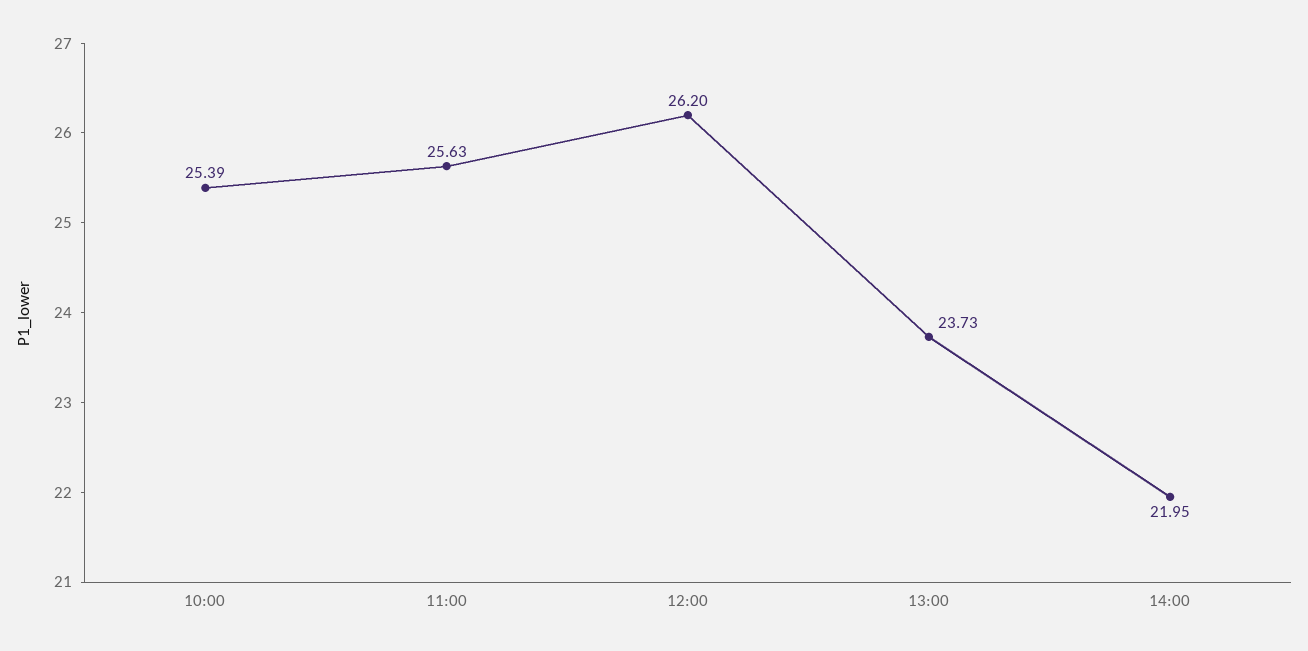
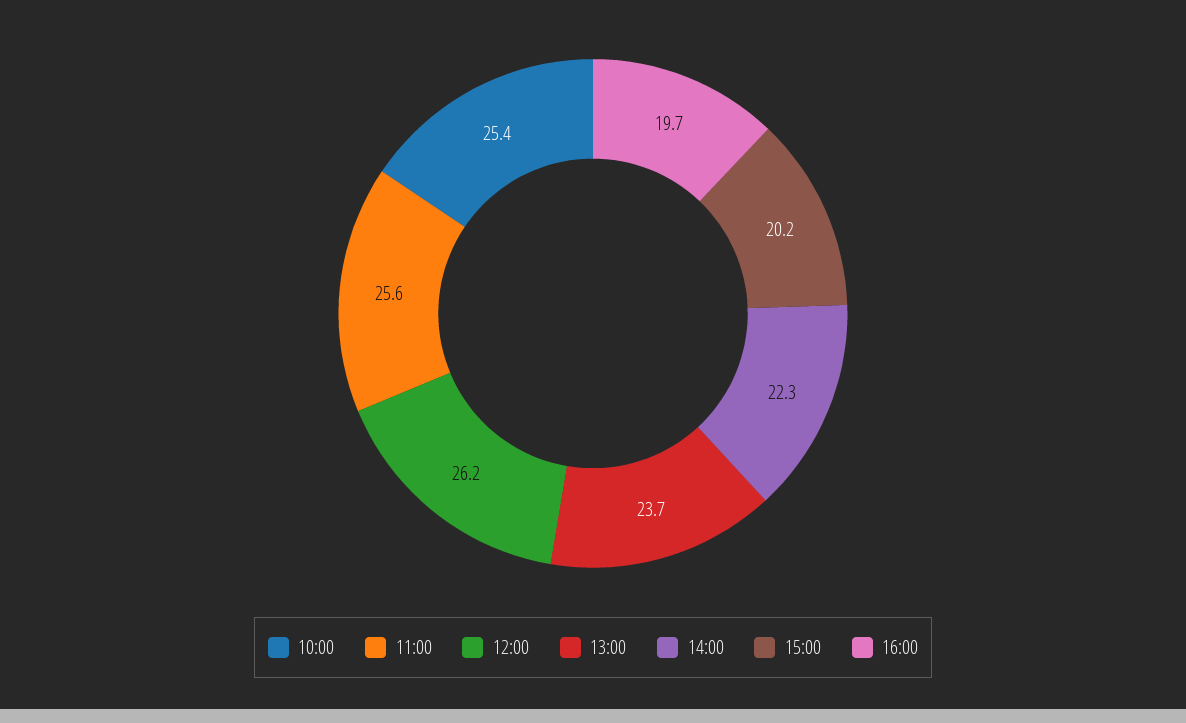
14:00: 21.95 -> 22.3
15:00: none -> 20.2
16:00: none -> 19.7

